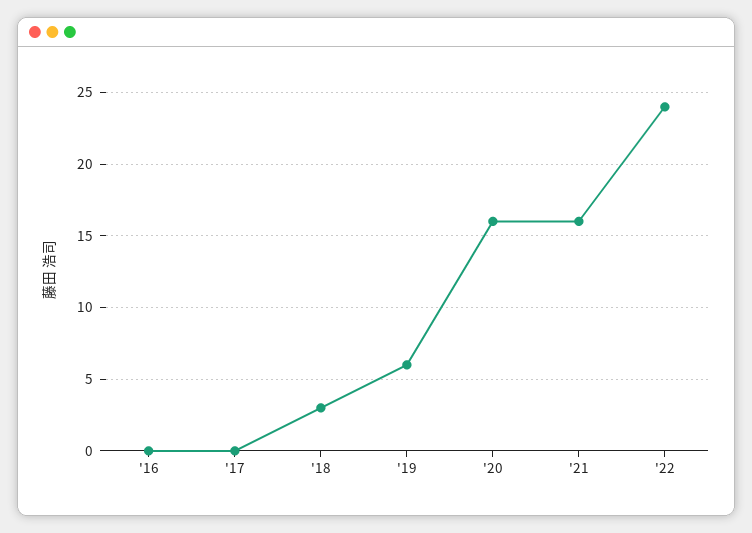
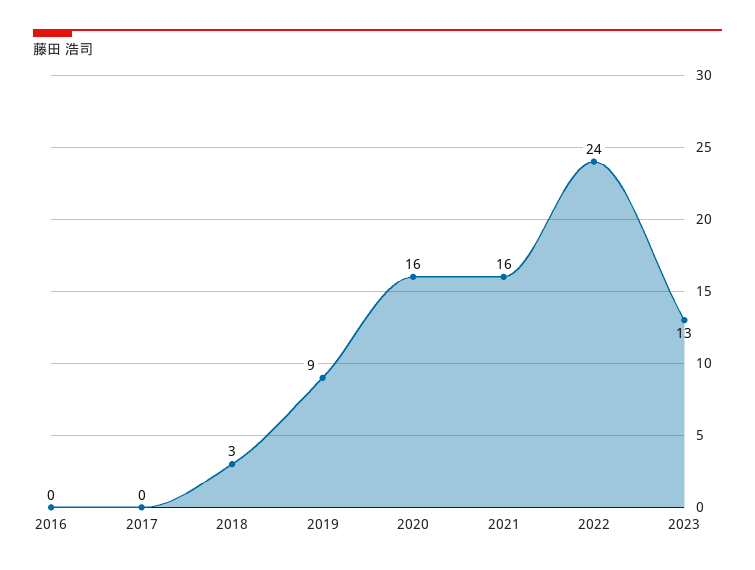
'19: 6 -> 9
2023: none -> 13

